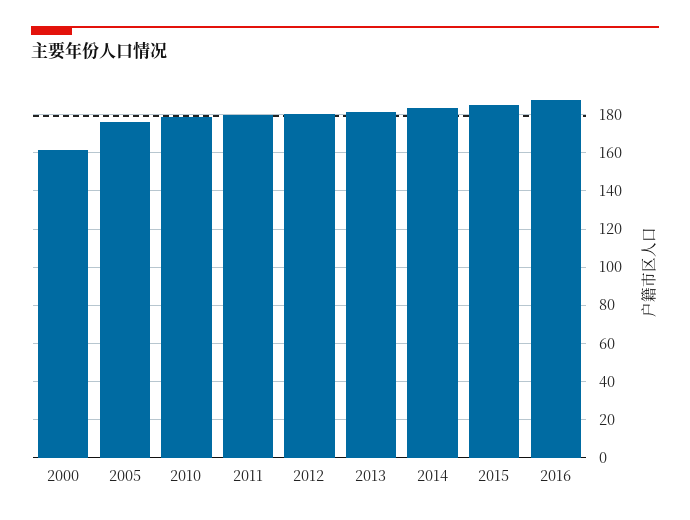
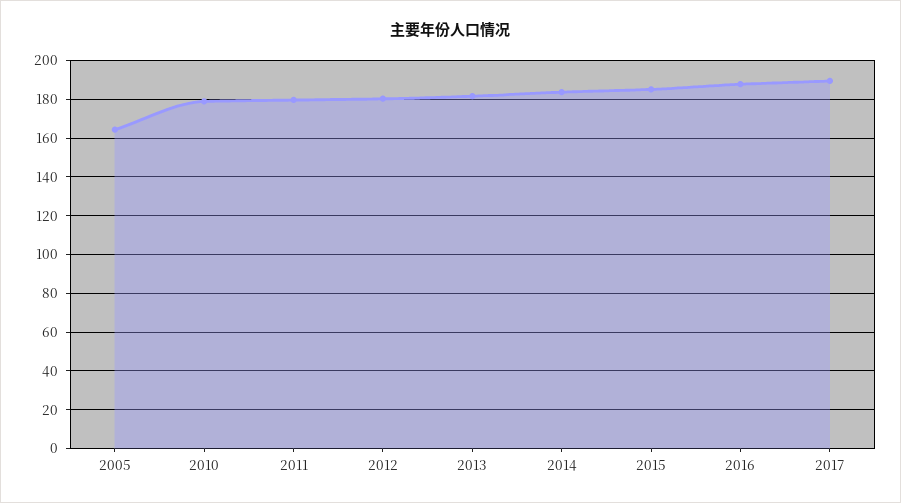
2000: 160 -> none
2005: 175 -> 165
2017: none -> 190

